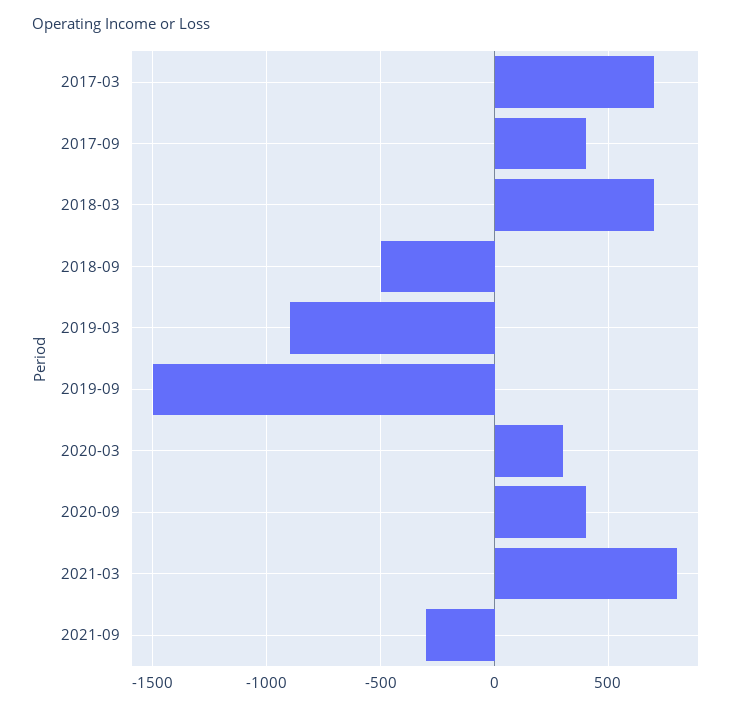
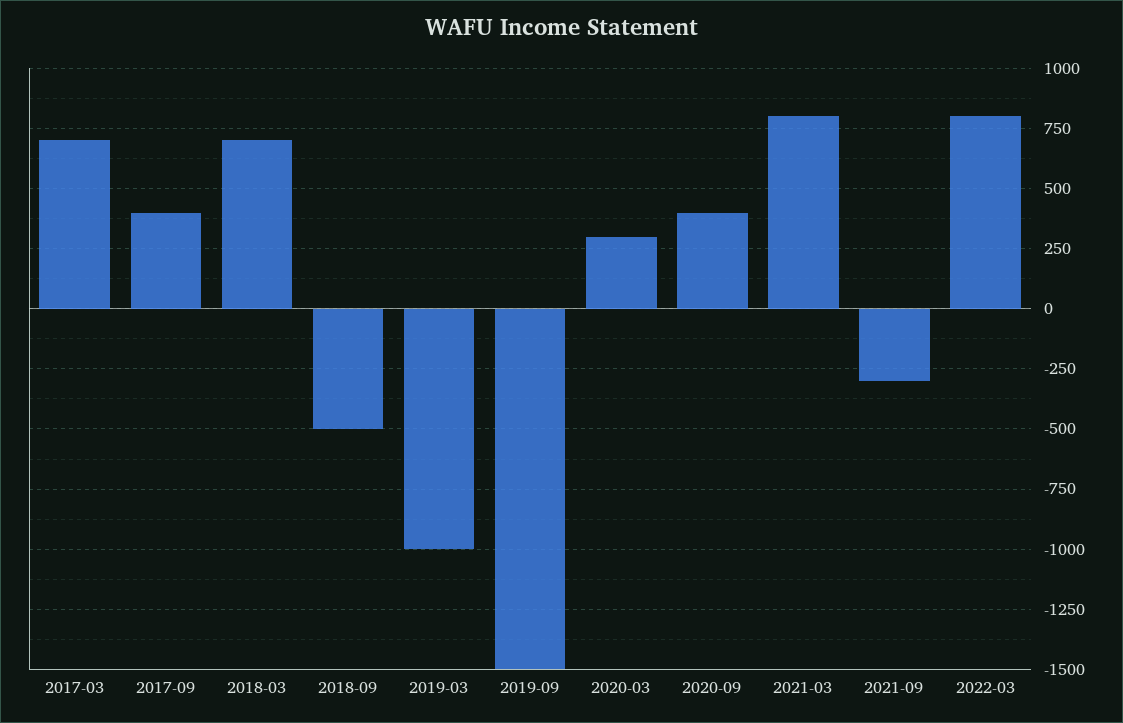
2019-03: -900 -> -1000
2022-03: none -> 800

